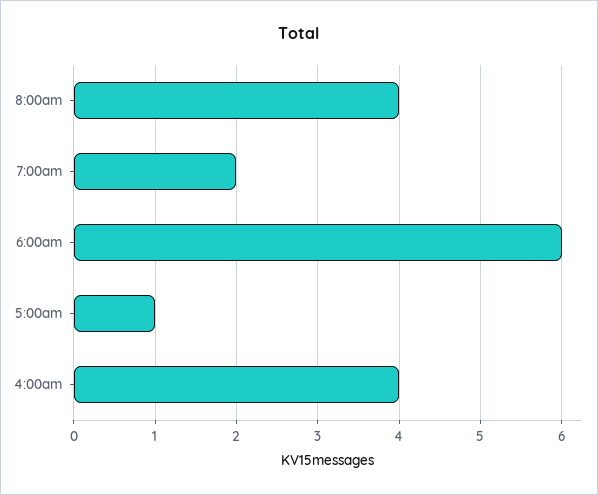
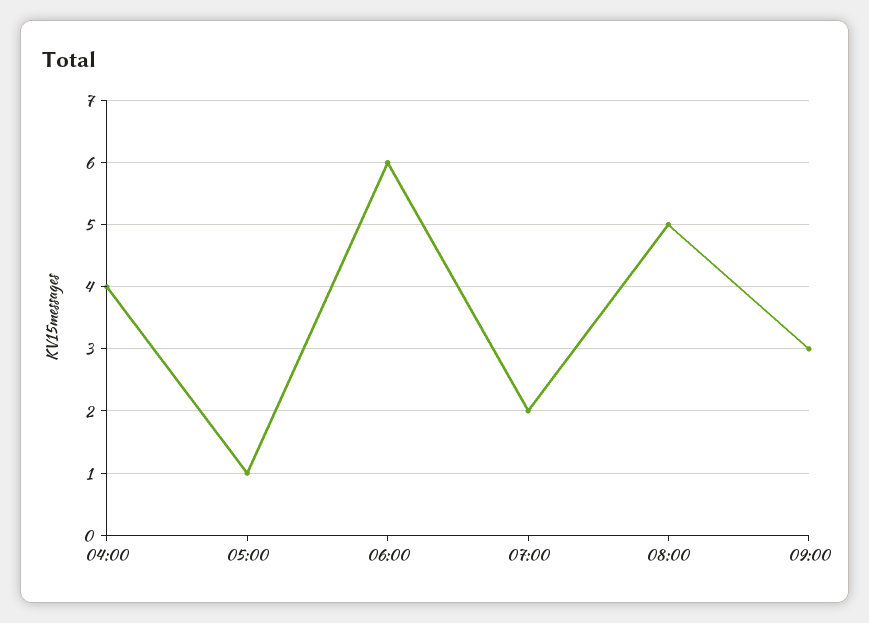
8:00am: 4 -> 5
09:00: none -> 3

